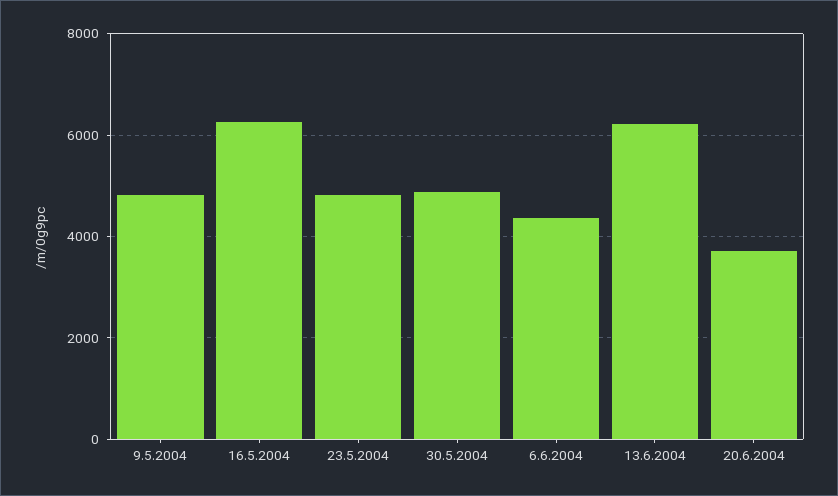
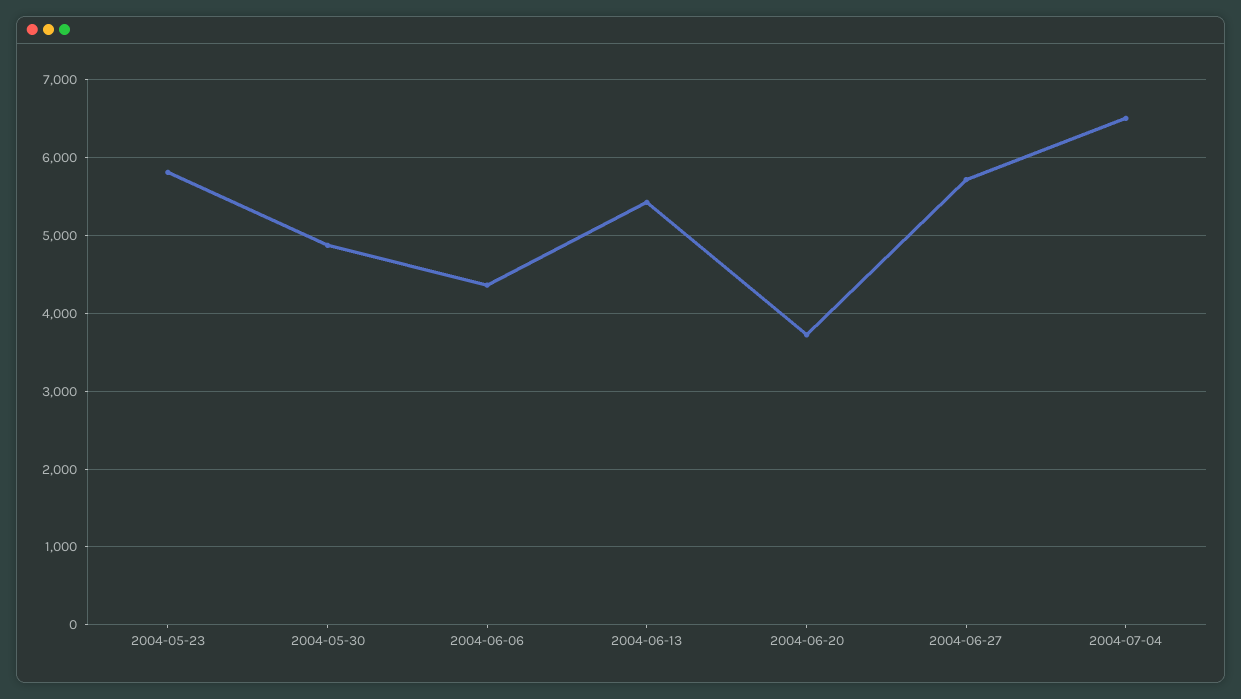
9.5.2004: 4800 -> none
16.5.2004: 6200 -> none
23.5.2004: 4800 -> 5800
13.6.2004: 6200 -> 5400
2004-06-27: none -> 5700
2004-07-04: none -> 6500

